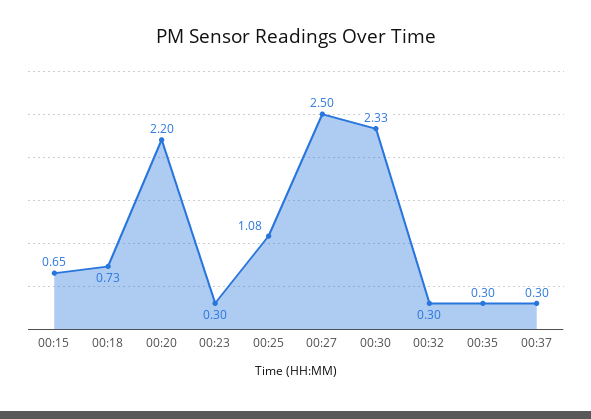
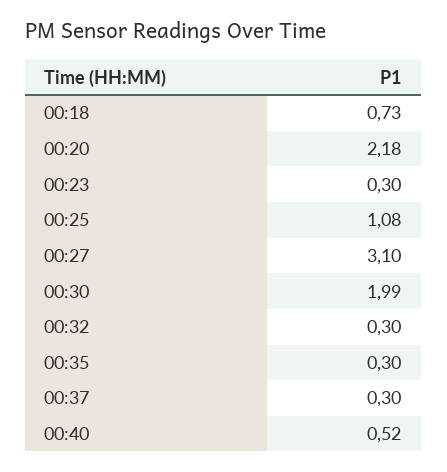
00:15: 0.65 -> none
00:20: 2.2 -> 2.18
00:27: 2.5 -> 3.1
00:30: 2.33 -> 1.99
00:40: none -> 0.52

